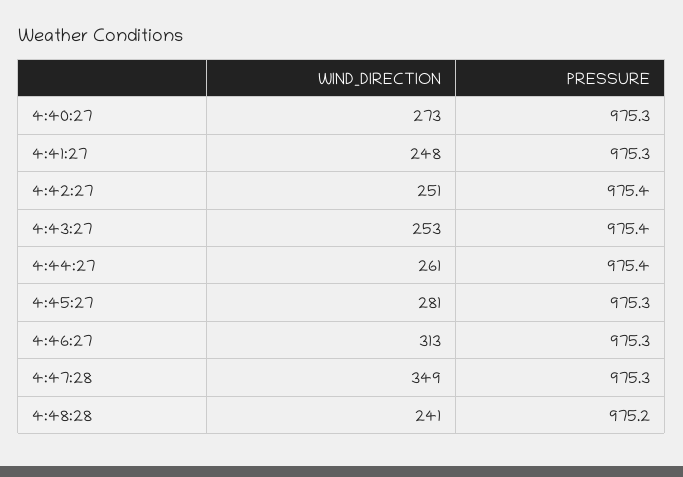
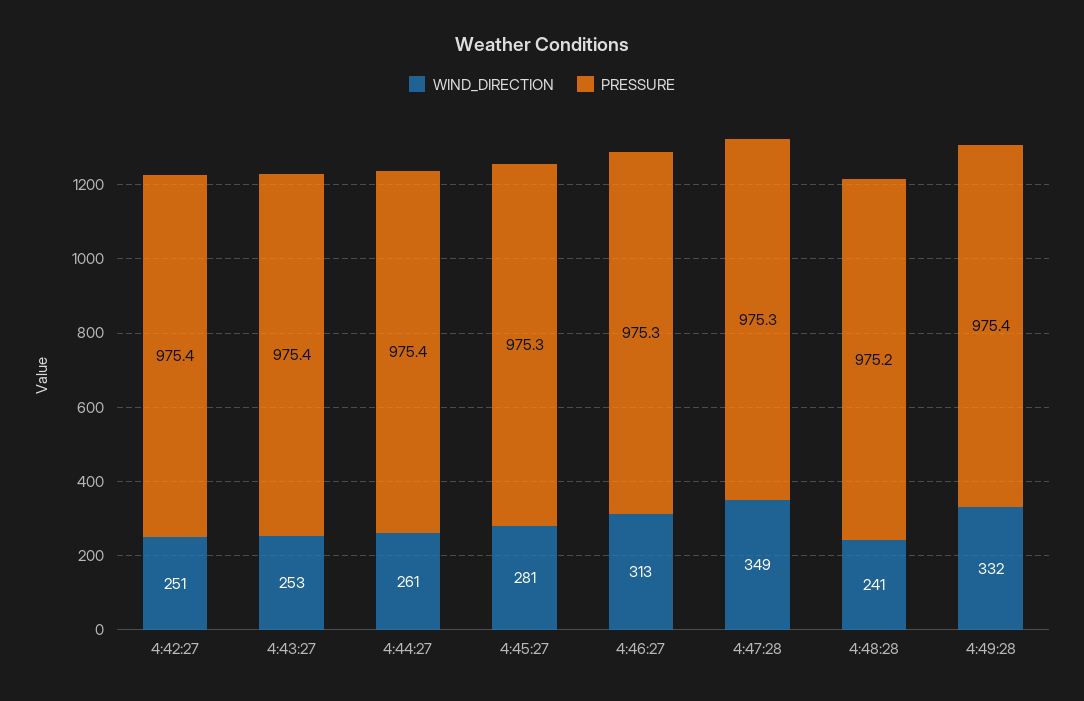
WIND_DIRECTION, 4:40:27: 273 -> none
PRESSURE, 4:40:27: 975.3 -> none
WIND_DIRECTION, 4:41:27: 248 -> none
PRESSURE, 4:41:27: 975.3 -> none
WIND_DIRECTION, 4:49:28: none -> 332
PRESSURE, 4:49:28: none -> 975.4

